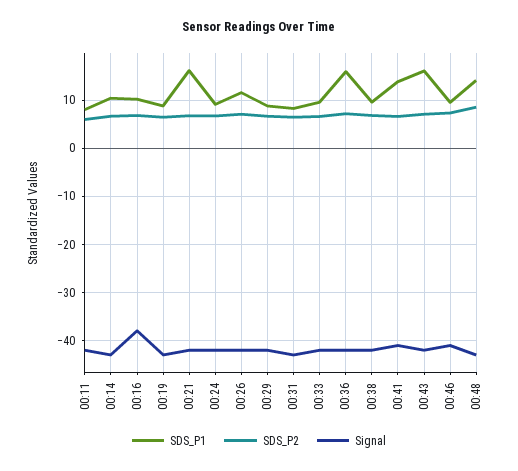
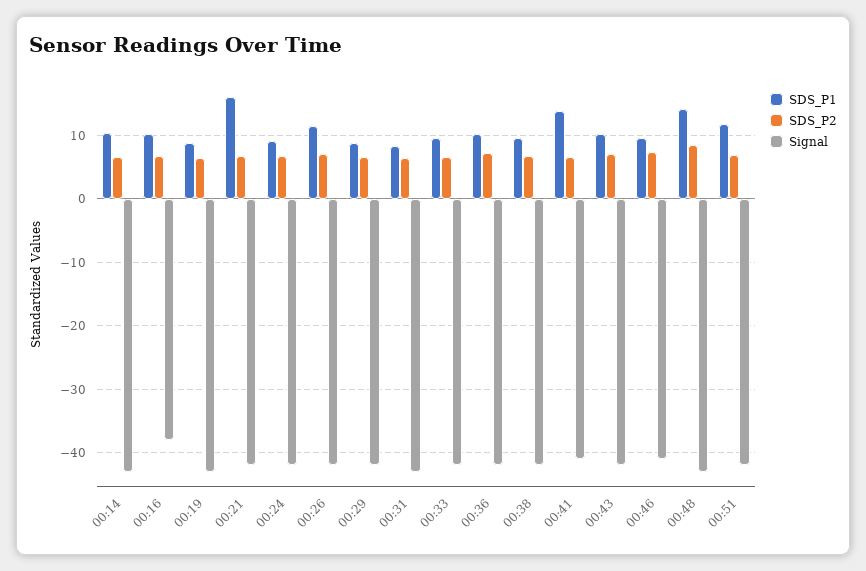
SDS_P1, 00:11: 8 -> none
SDS_P2, 00:11: 6 -> none
Signal, 00:11: -42 -> none
SDS_P1, 00:36: 16 -> 10
SDS_P1, 00:43: 16 -> 10
SDS_P1, 00:51: none -> 12
SDS_P2, 00:51: none -> 7
Signal, 00:51: none -> -42

